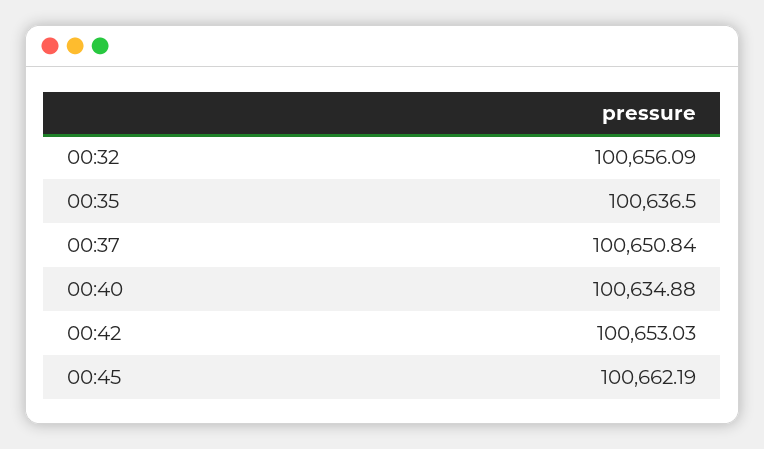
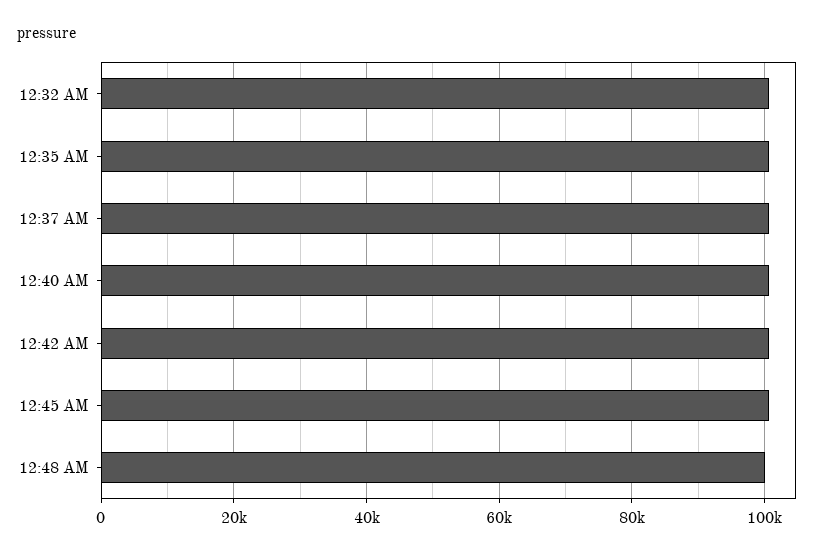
12:48 AM: none -> 100000

